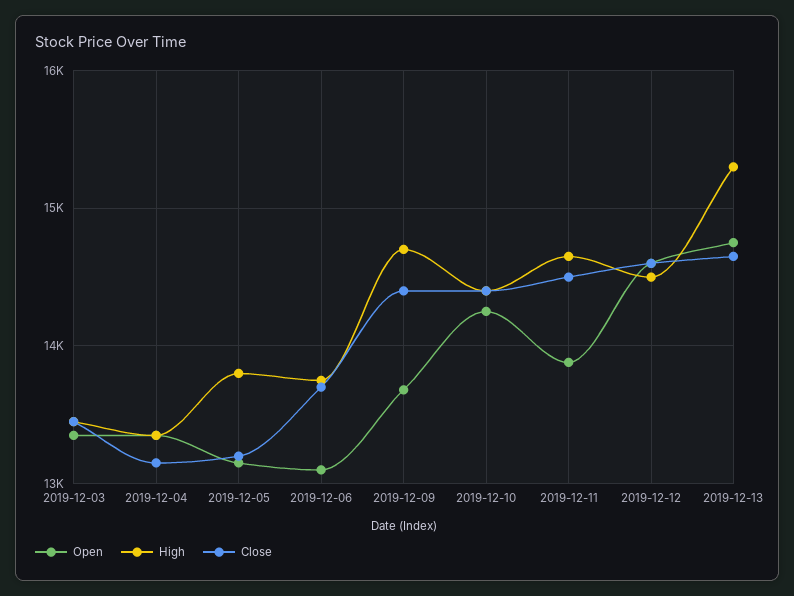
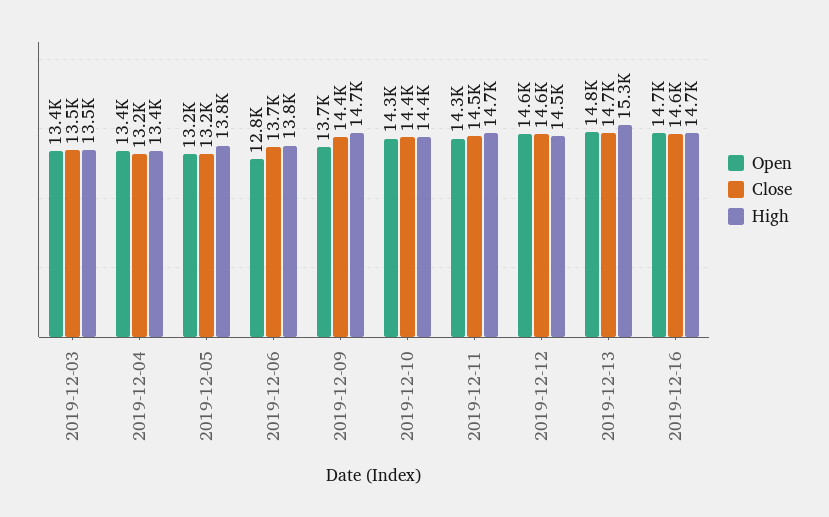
Open, 2019-12-06: 13100 -> 12800
Open, 2019-12-11: 13900 -> 14300
Open, 2019-12-16: none -> 14700
Close, 2019-12-16: none -> 14600
High, 2019-12-16: none -> 14700

